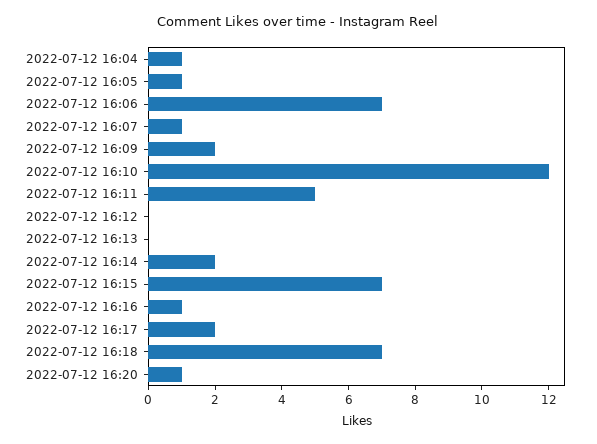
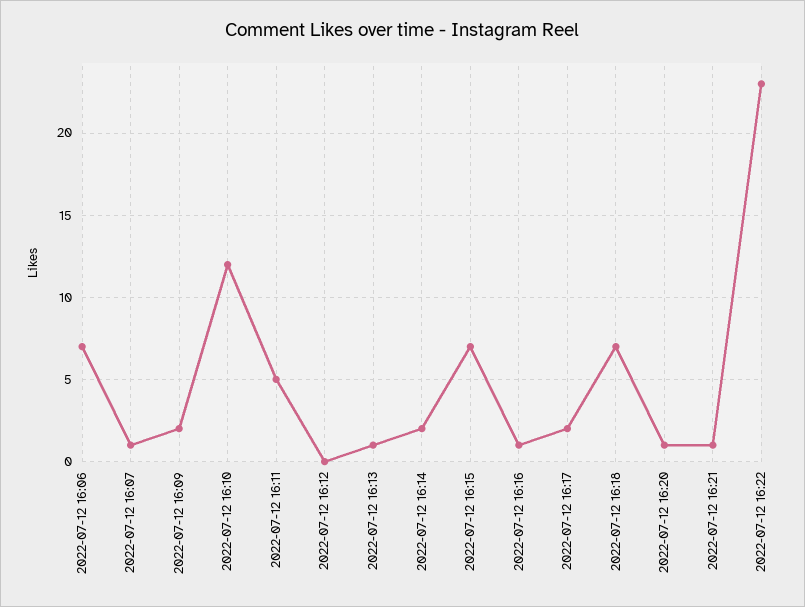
2022-07-12 16:04: 1 -> none
2022-07-12 16:05: 1 -> none
2022-07-12 16:13: 0 -> 1
2022-07-12 16:21: none -> 1
2022-07-12 16:22: none -> 23

